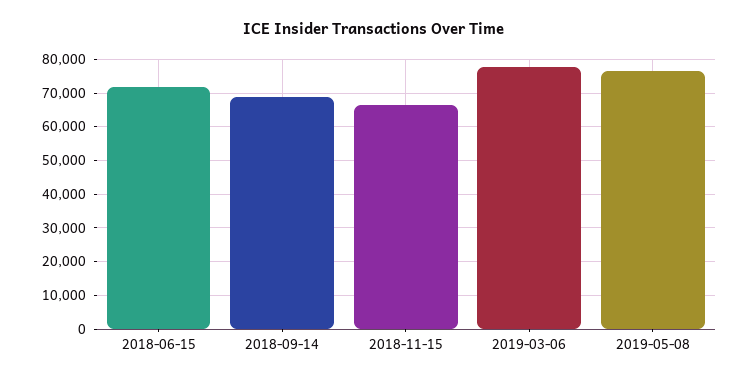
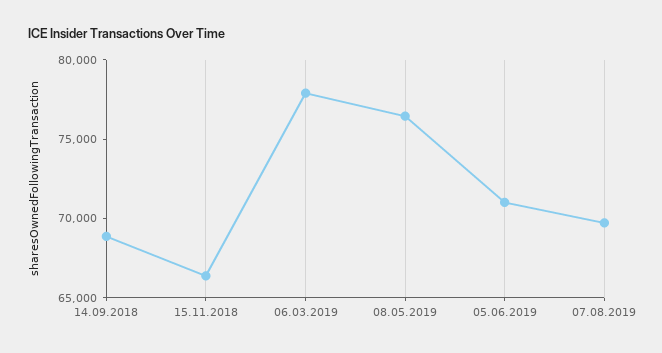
2018-06-15: 72000 -> none
05.06.2019: none -> 71000
07.08.2019: none -> 70000

